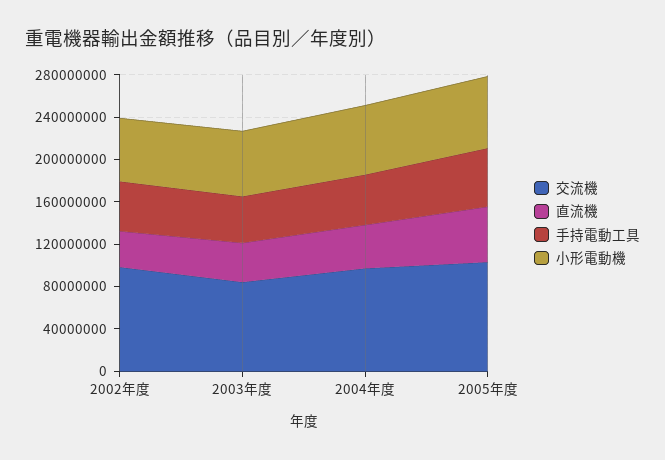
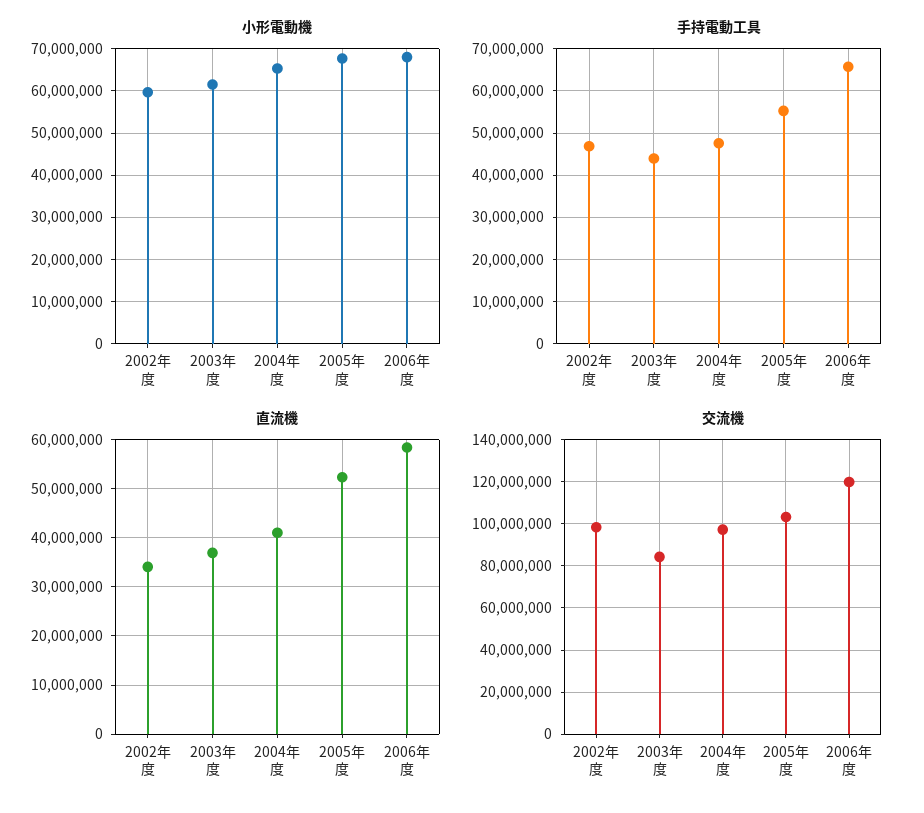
小形電動機, 2006年度: none -> 68000000
手持電動工具, 2006年度: none -> 66000000
直流機, 2006年度: none -> 58000000
交流機, 2006年度: none -> 120000000

